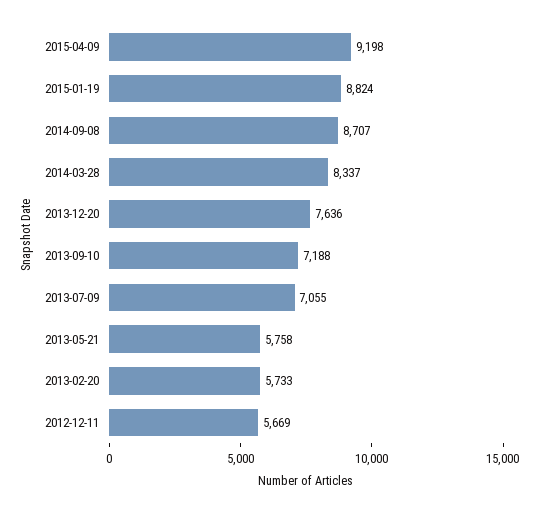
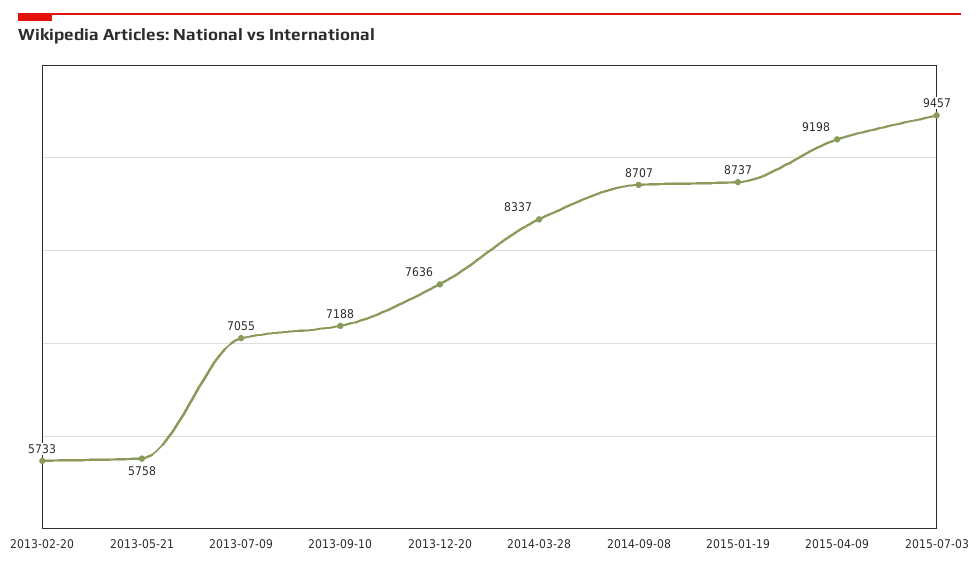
2015-01-19: 8824 -> 8737
2012-12-11: 5669 -> none
2015-07-03: none -> 9457

